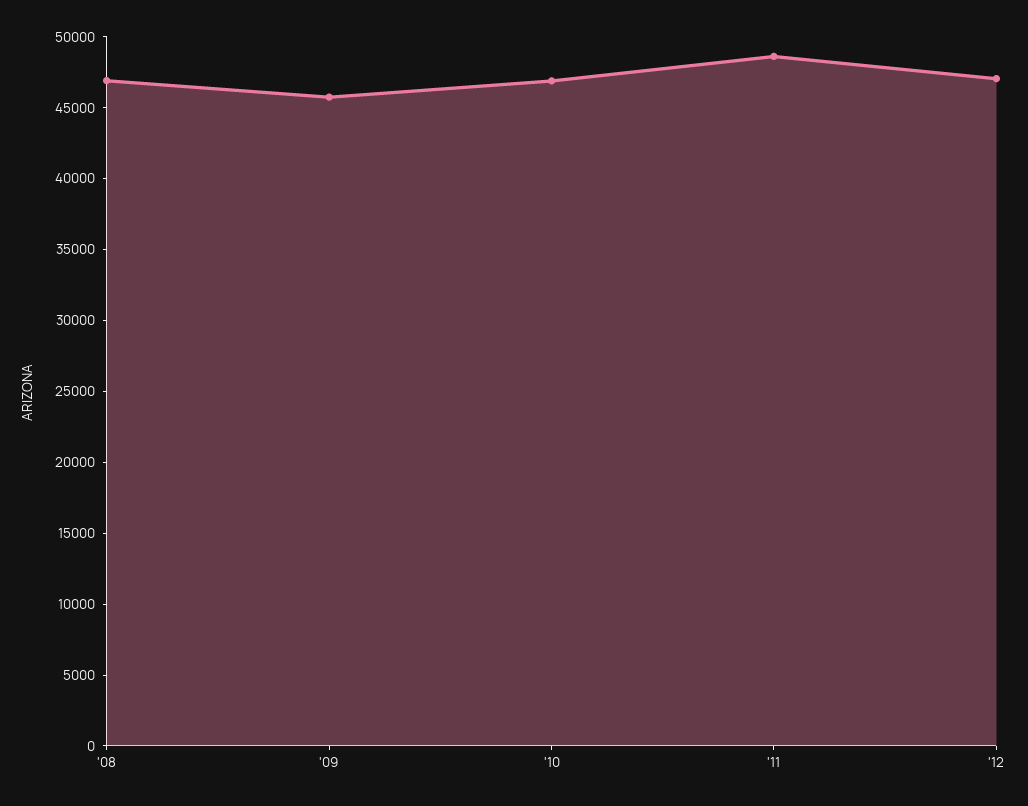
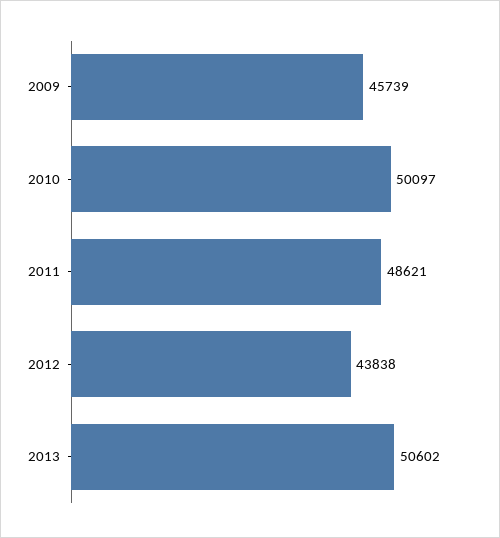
'08: 47000 -> none
'10: 47000 -> 50097
'12: 47000 -> 43838
2013: none -> 50602

